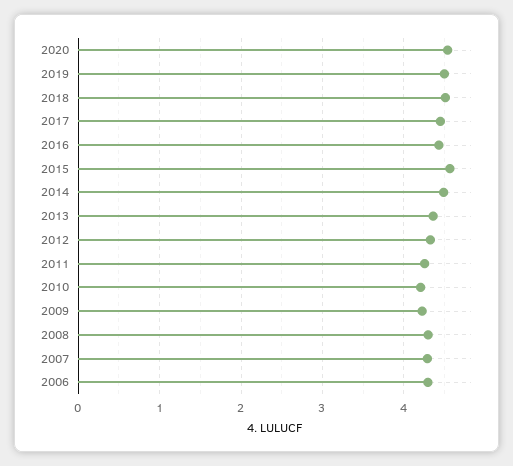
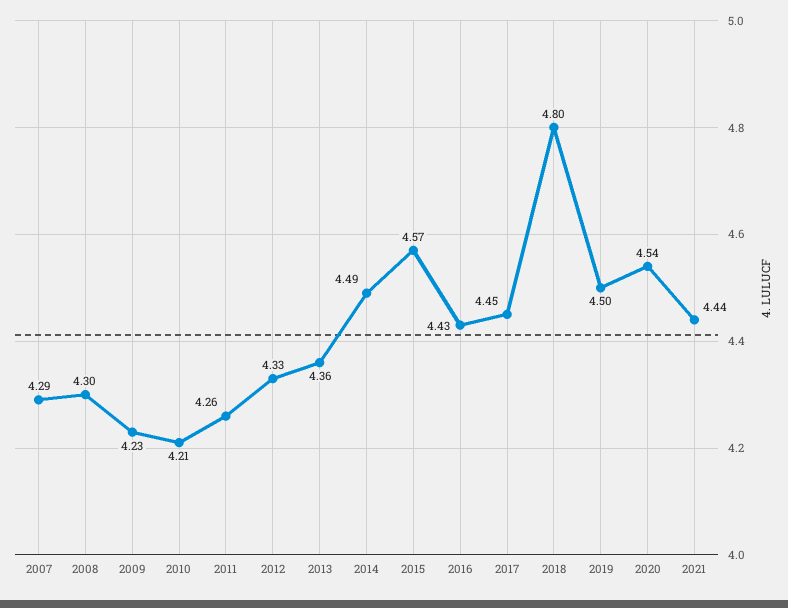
2018: 4.5 -> 4.8
2006: 4.3 -> none
2021: none -> 4.44

